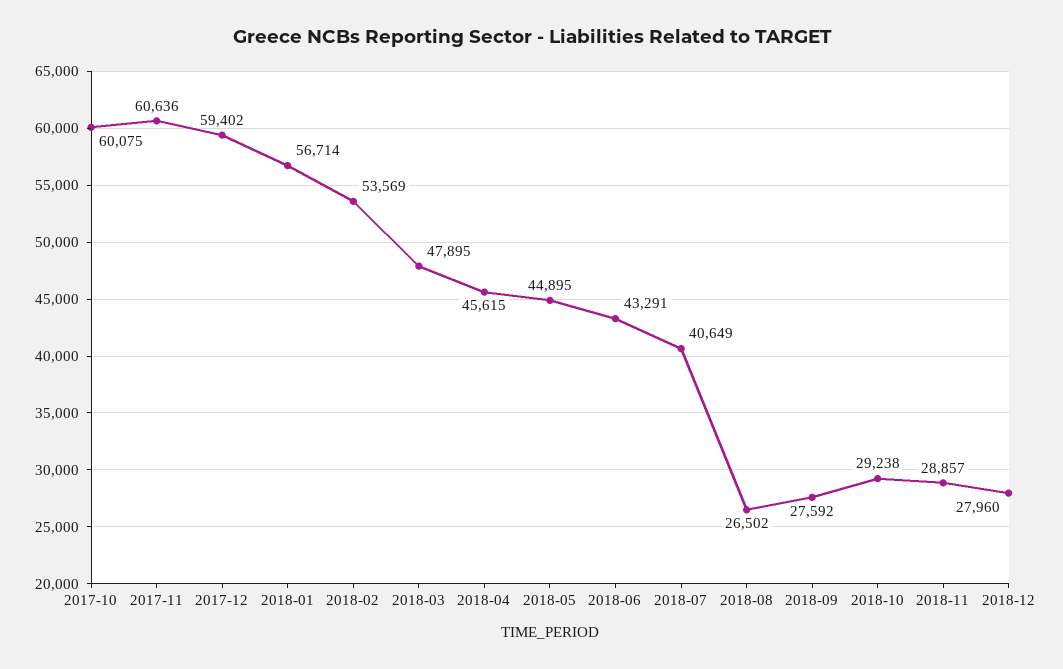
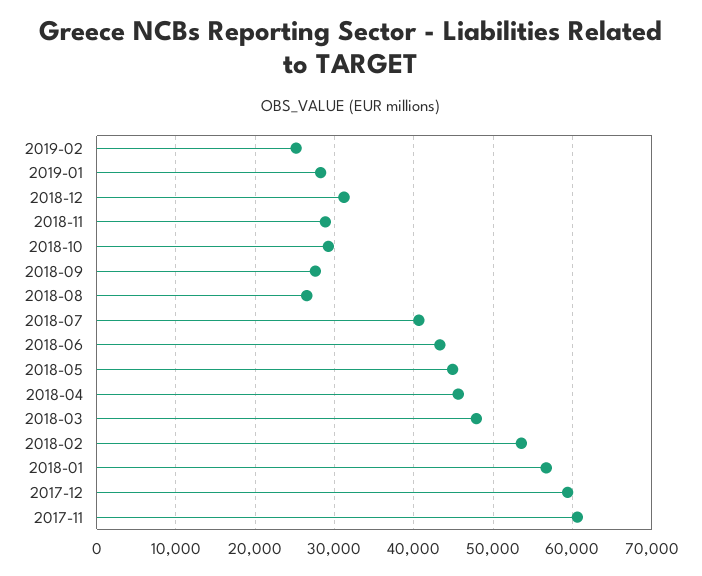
2017-10: 60075 -> none
2018-12: 27960 -> 31000
2019-02: none -> 25000
2019-01: none -> 28000

